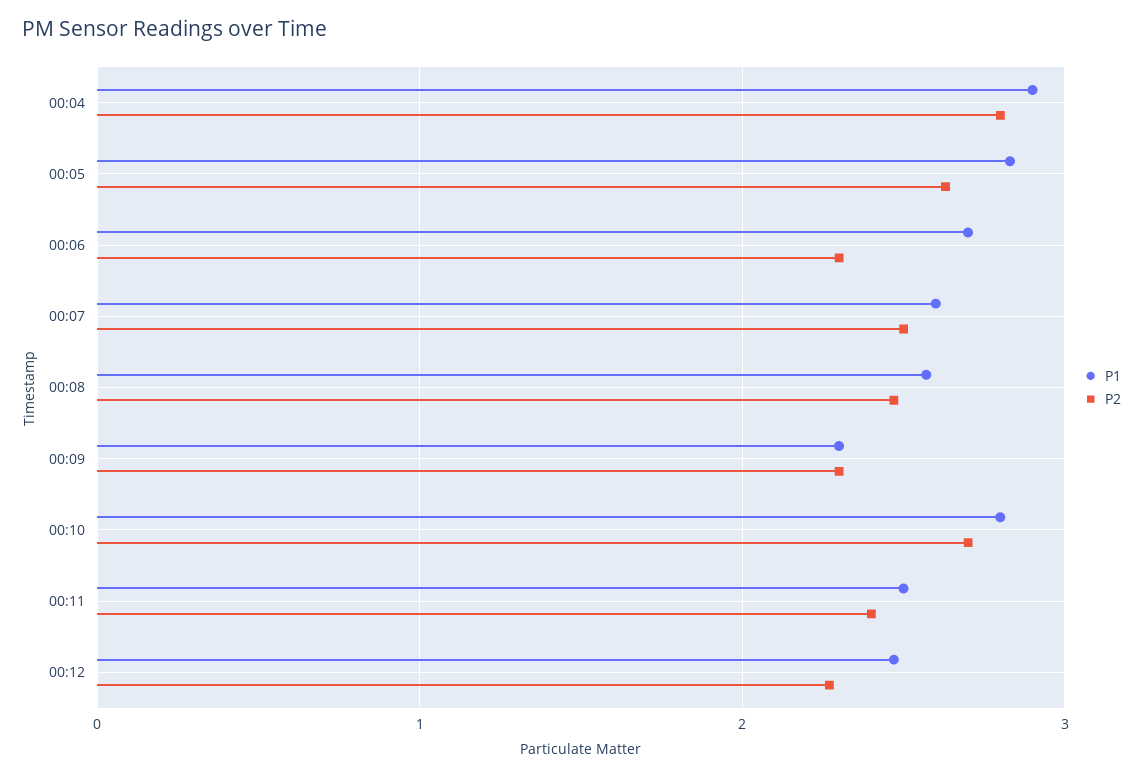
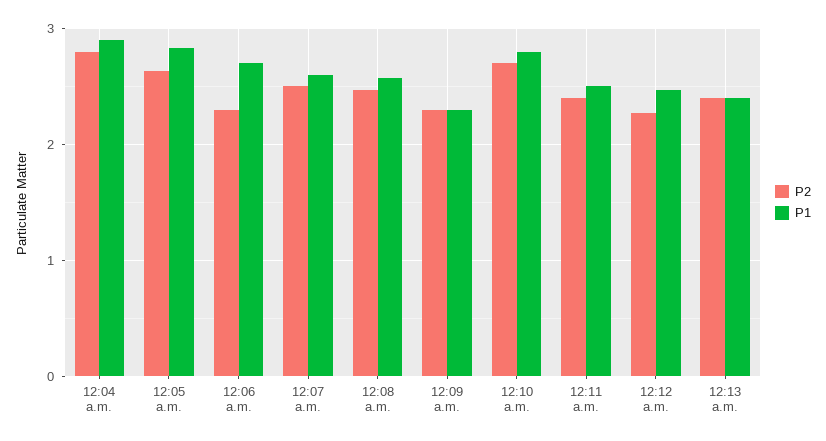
P2, 12:13 a.m.: none -> 2.4
P1, 12:13 a.m.: none -> 2.4

